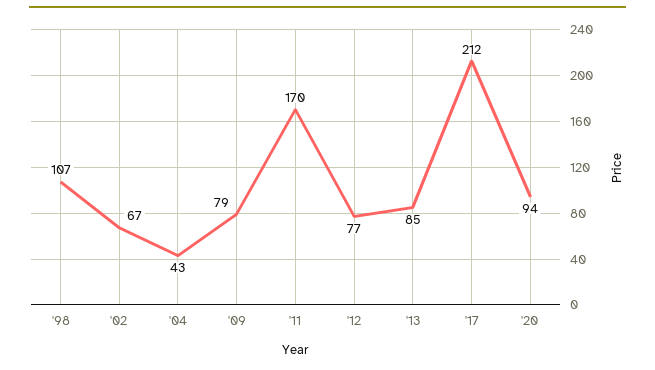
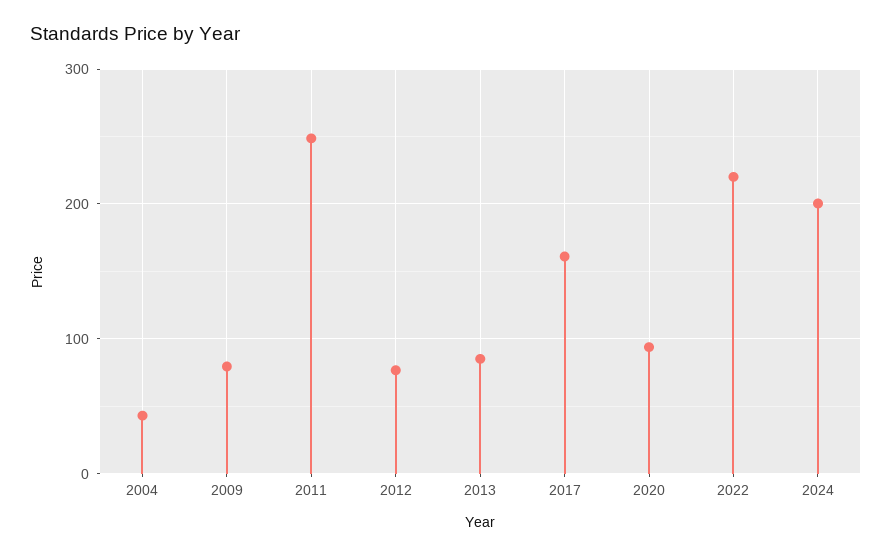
'98: 107 -> none
'02: 67 -> none
'11: 170 -> 250
'17: 212 -> 160
2022: none -> 220
2024: none -> 200

